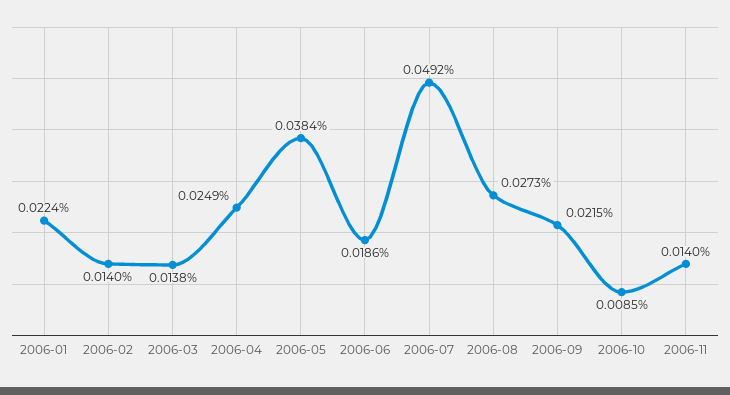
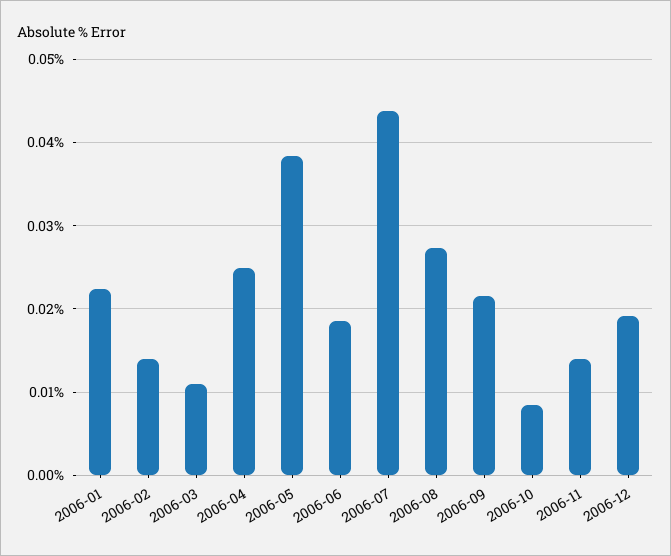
2006-03: 0.0138 -> 0.011
2006-07: 0.0492 -> 0.044
2006-12: none -> 0.019

